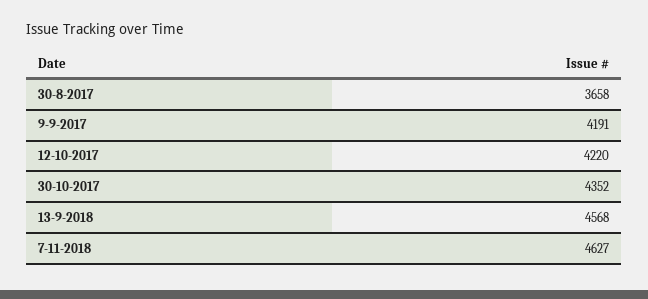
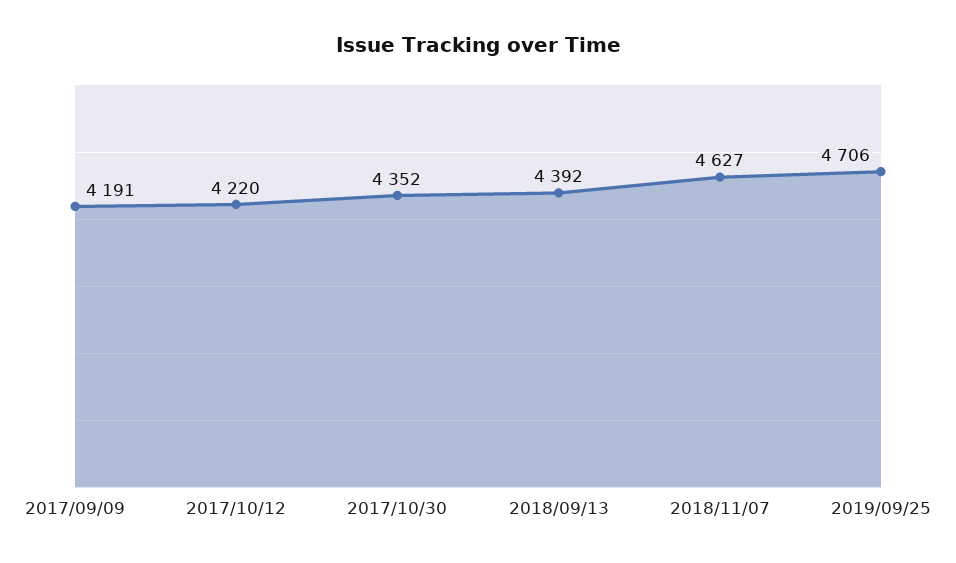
30-8-2017: 3658 -> none
13-9-2018: 4568 -> 4392
2019/09/25: none -> 4706

